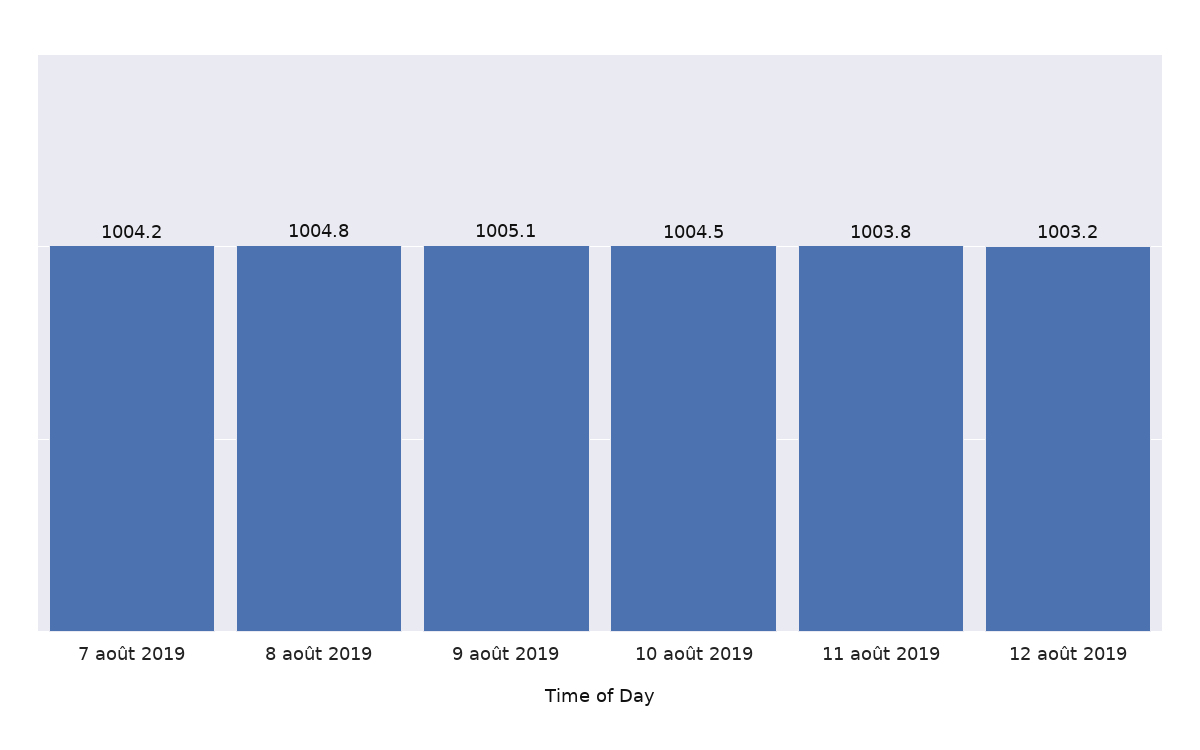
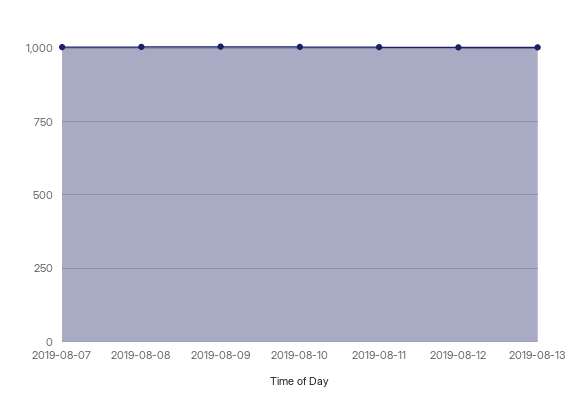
2019-08-13: none -> 1000

